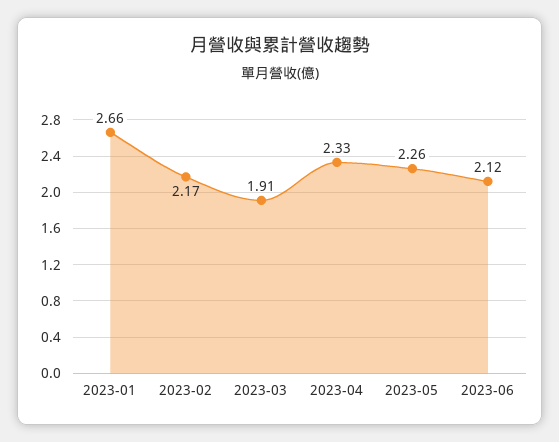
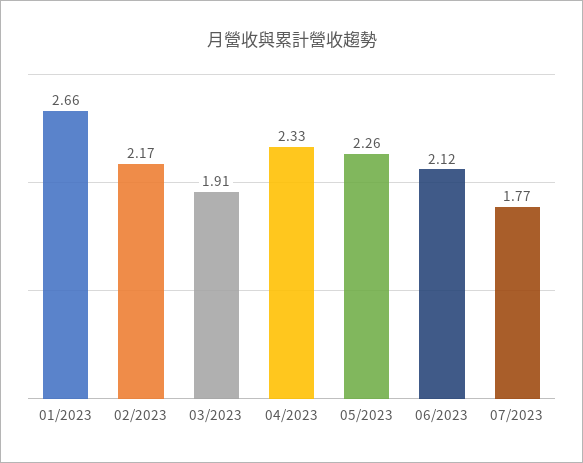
07/2023: none -> 1.77

